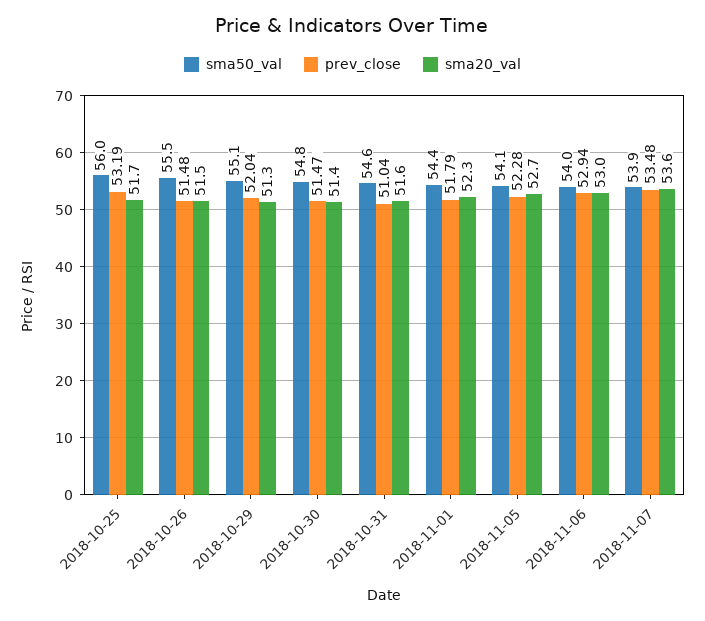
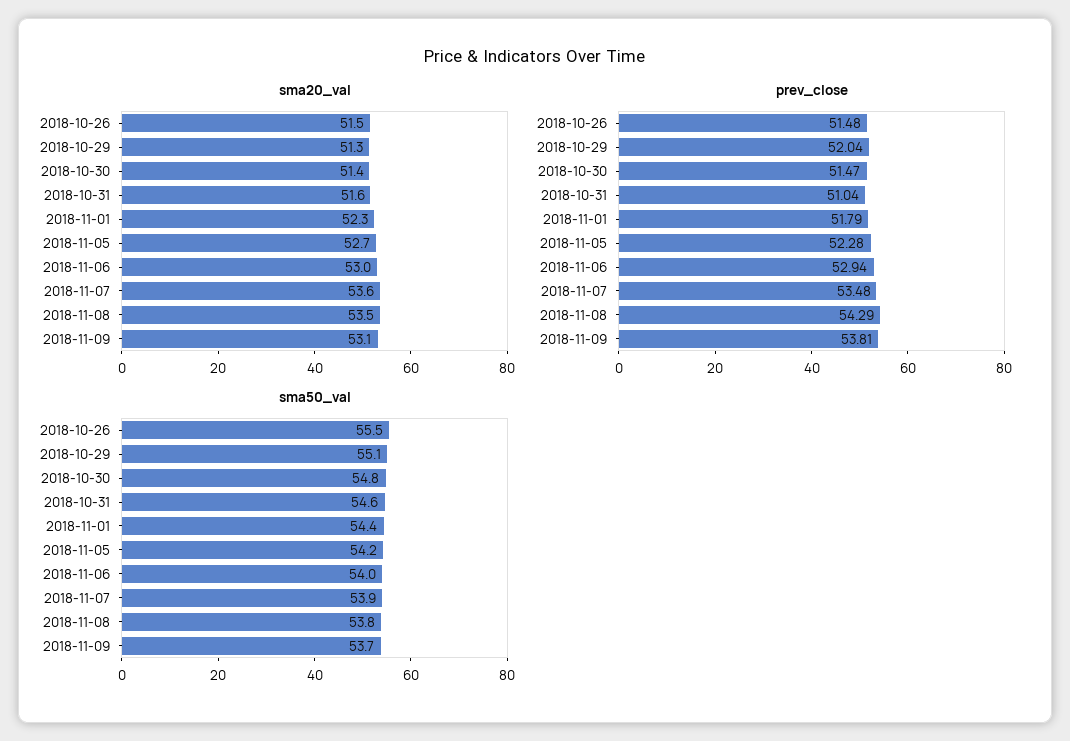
sma50_val, 2018-10-25: 56 -> none
prev_close, 2018-10-25: 53.19 -> none
sma20_val, 2018-10-25: 51.7 -> none
sma50_val, 2018-11-05: 54.1 -> 54.2
sma20_val, 2018-11-08: none -> 53.5
sma20_val, 2018-11-09: none -> 53.1
prev_close, 2018-11-08: none -> 54.29
prev_close, 2018-11-09: none -> 53.81
sma50_val, 2018-11-08: none -> 53.8
sma50_val, 2018-11-09: none -> 53.7

